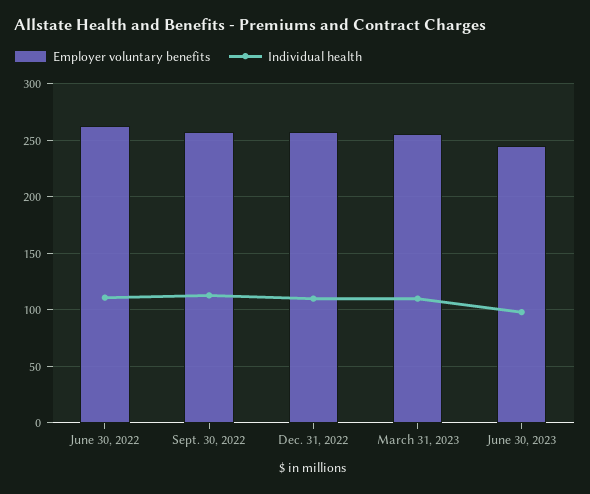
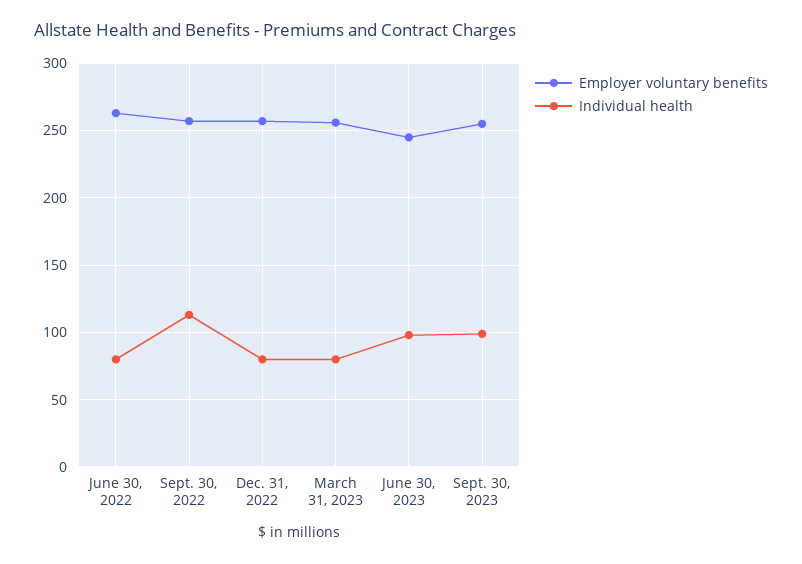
Individual health, June 30, 2022: 110 -> 80
Individual health, Dec. 31, 2022: 110 -> 80
Individual health, March 31, 2023: 110 -> 80
Employer voluntary benefits, Sept. 30, 2023: none -> 255
Individual health, Sept. 30, 2023: none -> 100

